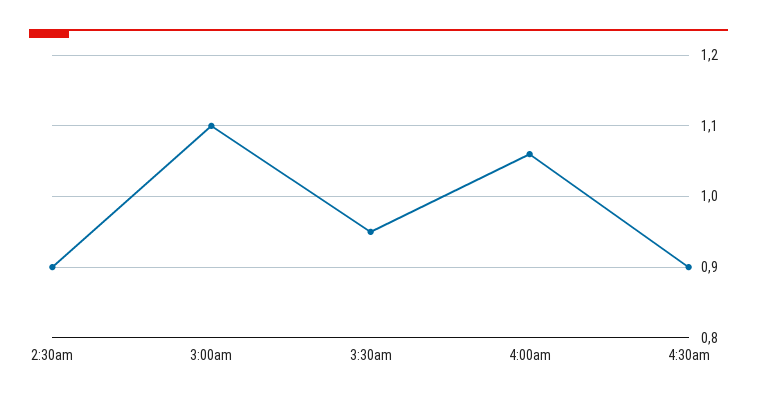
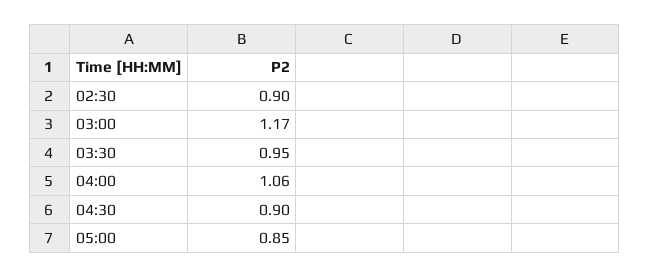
3:00am: 1.1 -> 1.17
05:00: none -> 0.85

